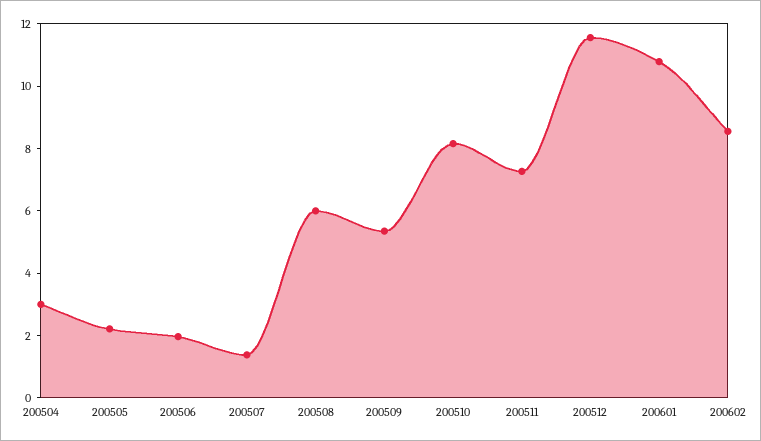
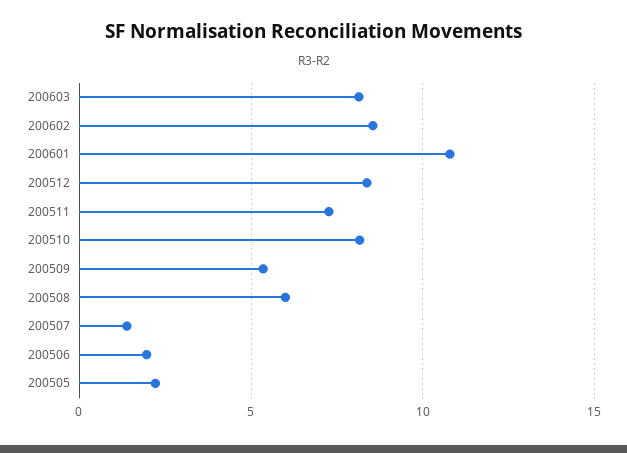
200504: 3 -> none
200512: 11.5 -> 8.5
200603: none -> 8

